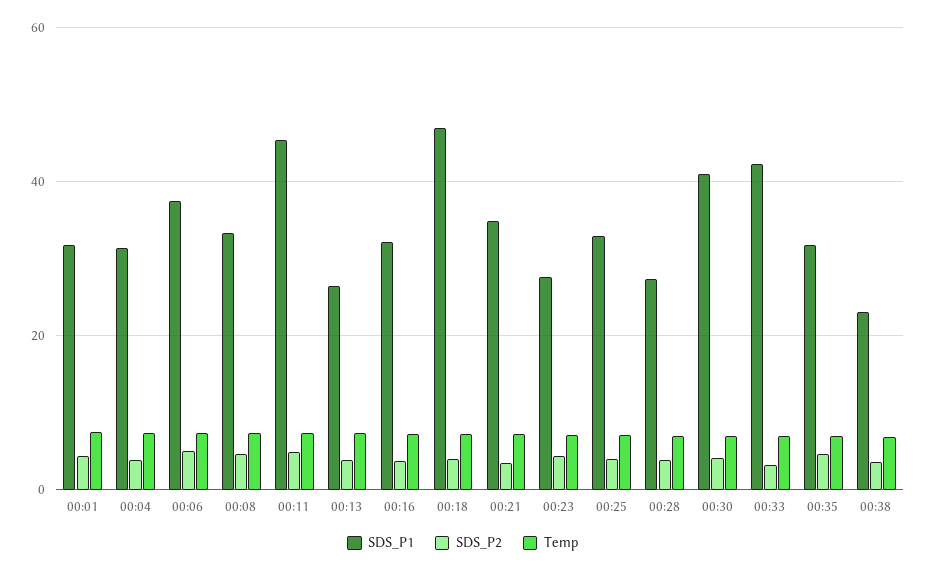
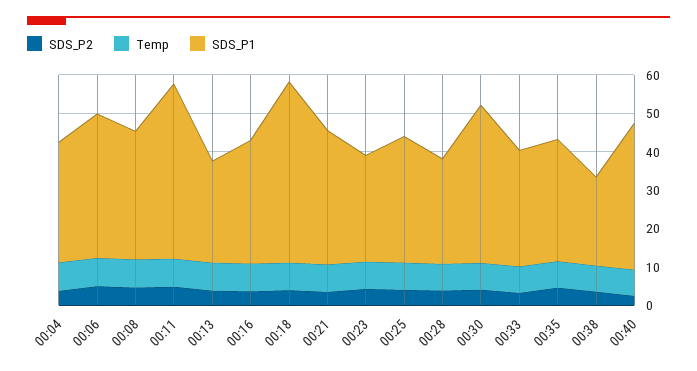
SDS_P1, 00:01: 32 -> none
SDS_P2, 00:01: 4 -> none
Temp, 00:01: 8 -> none
SDS_P1, 00:33: 42 -> 30
SDS_P2, 00:40: none -> 2.5
Temp, 00:40: none -> 7.5
SDS_P1, 00:40: none -> 37.5

